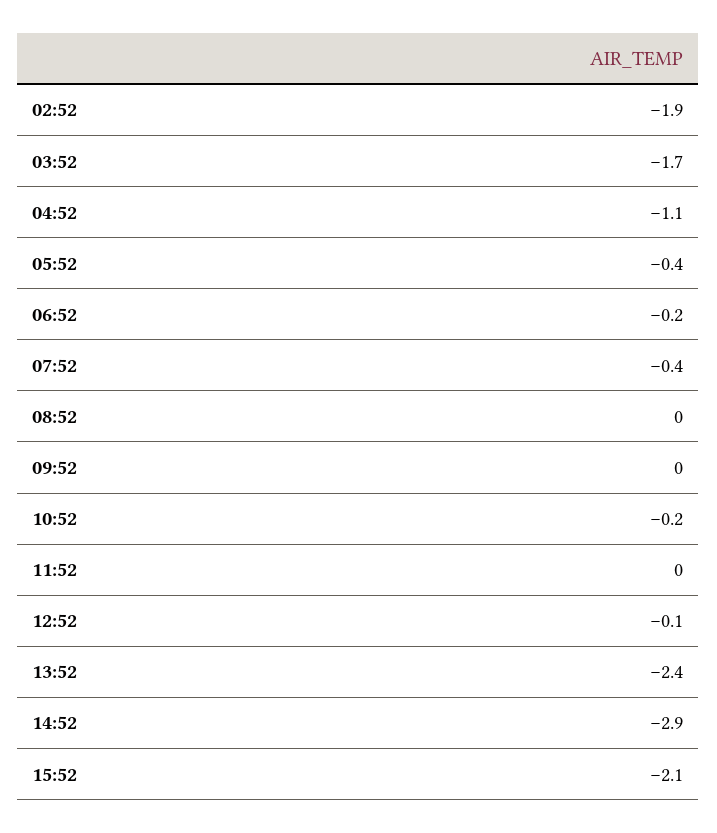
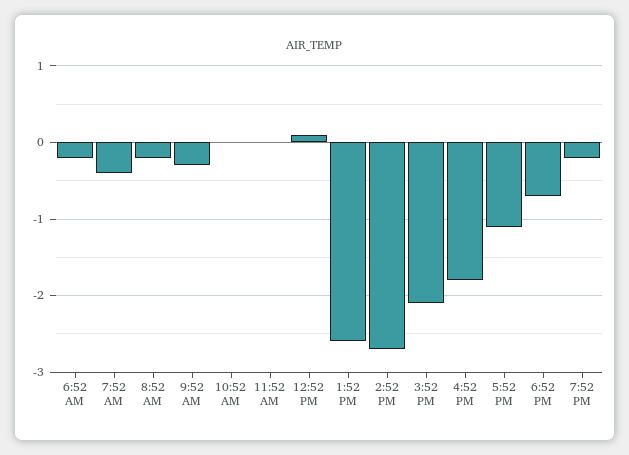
02:52: -1.9 -> none
03:52: -1.7 -> none
04:52: -1.1 -> none
05:52: -0.4 -> none
08:52: 0 -> -0.2
09:52: 0 -> -0.3
10:52: -0.2 -> 0
12:52: -0.1 -> 0.1
13:52: -2.4 -> -2.6
14:52: -2.9 -> -2.7
4:52 PM: none -> -1.8
5:52 PM: none -> -1.1
6:52 PM: none -> -0.7
7:52 PM: none -> -0.2

